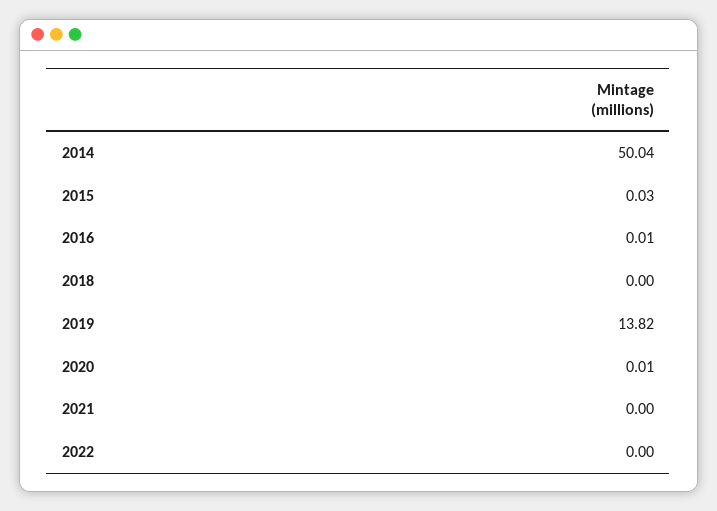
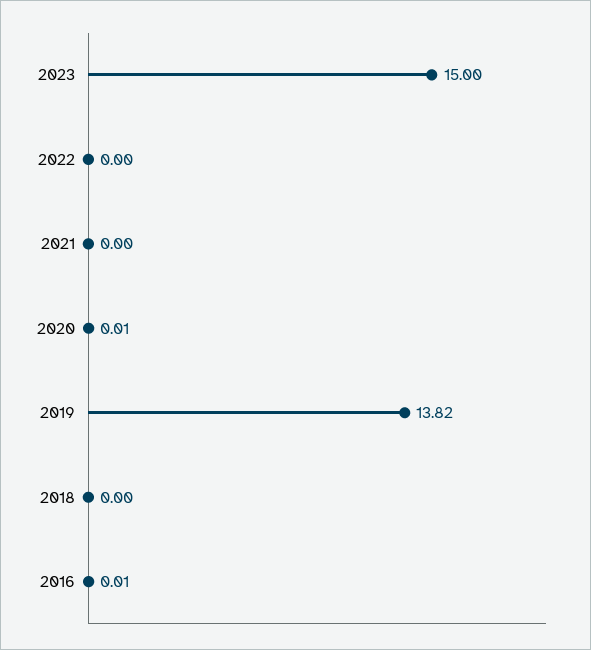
2014: 50.04 -> none
2015: 0.03 -> none
2023: none -> 15

